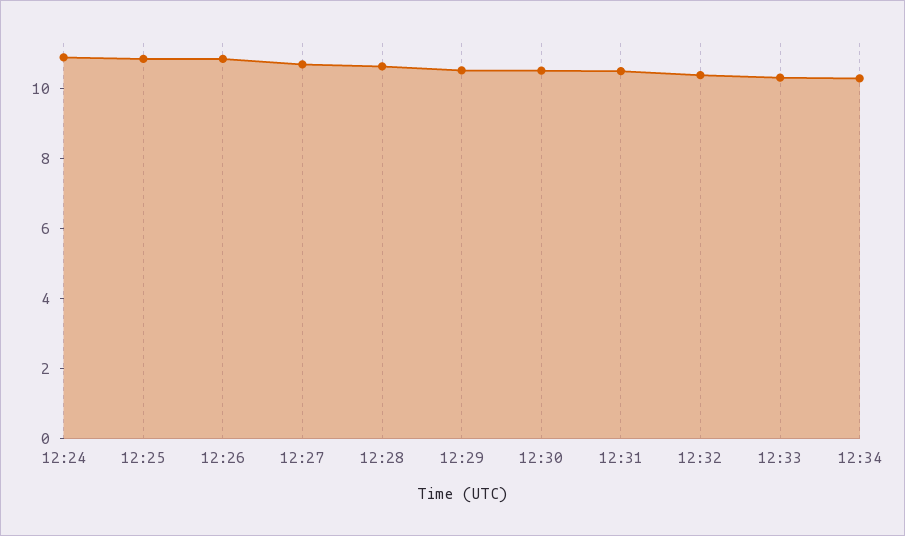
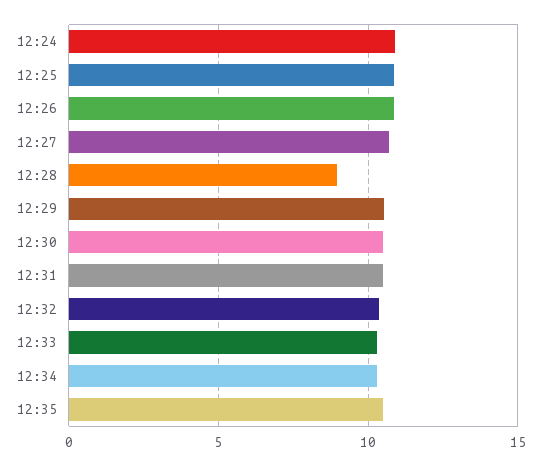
12:28: 10.5 -> 9
12:35: none -> 10.5

